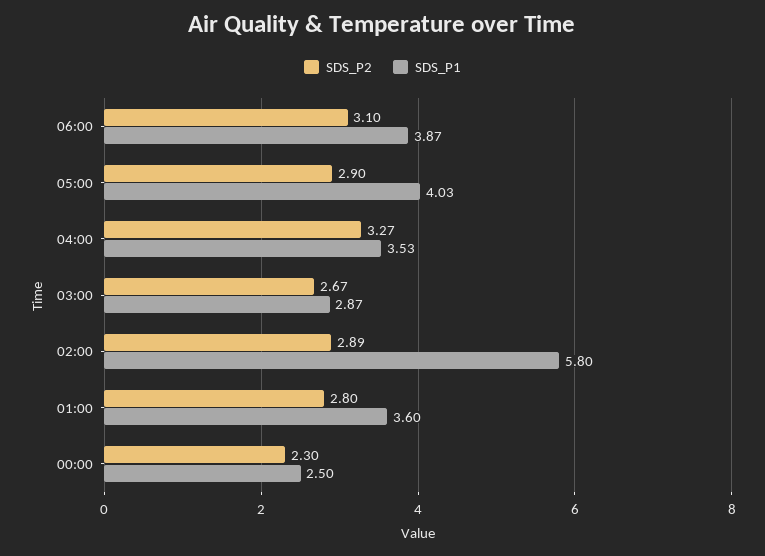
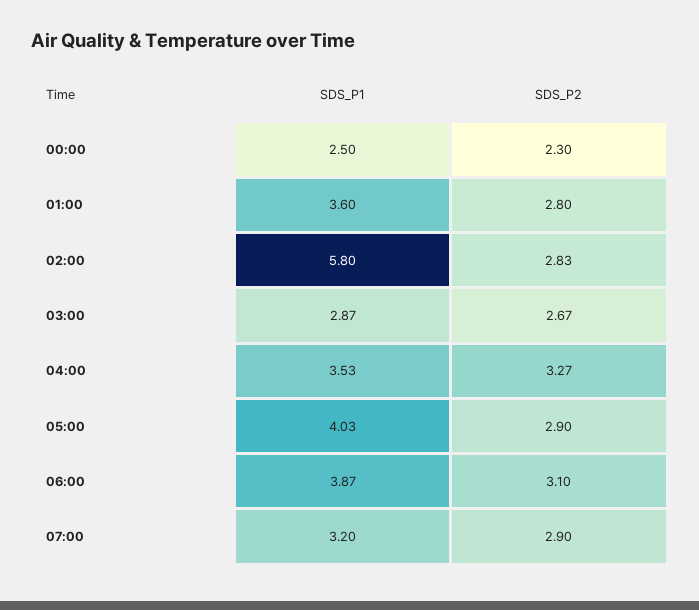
SDS_P2, 02:00: 2.89 -> 2.83
SDS_P1, 07:00: none -> 3.2
SDS_P2, 07:00: none -> 2.9

